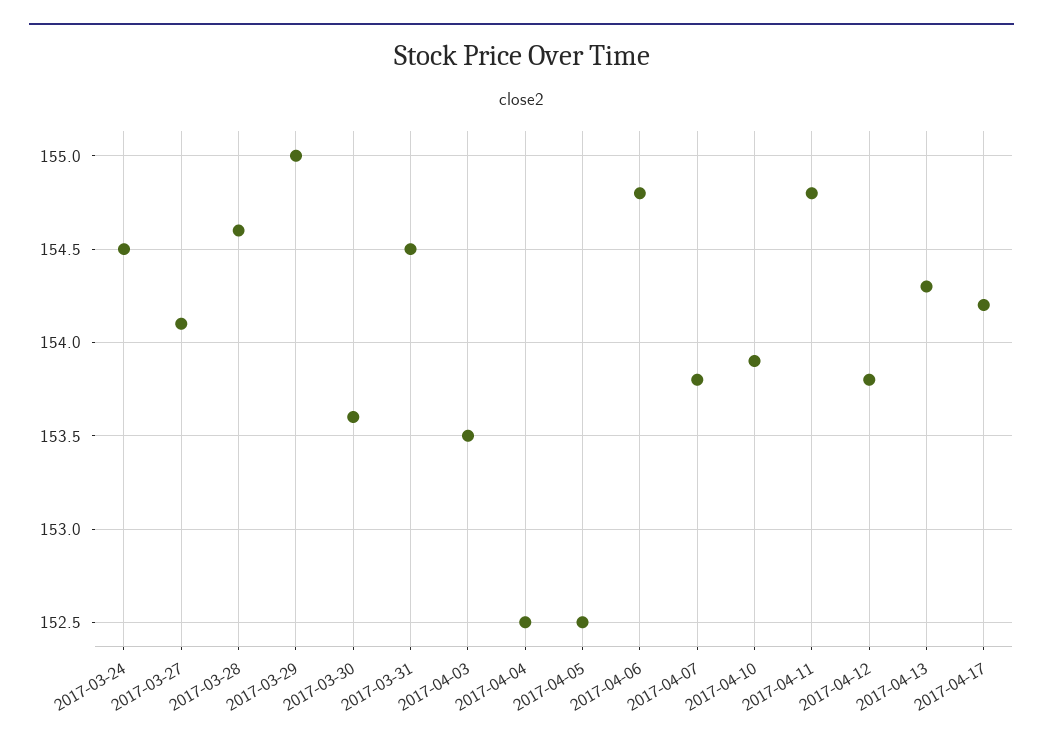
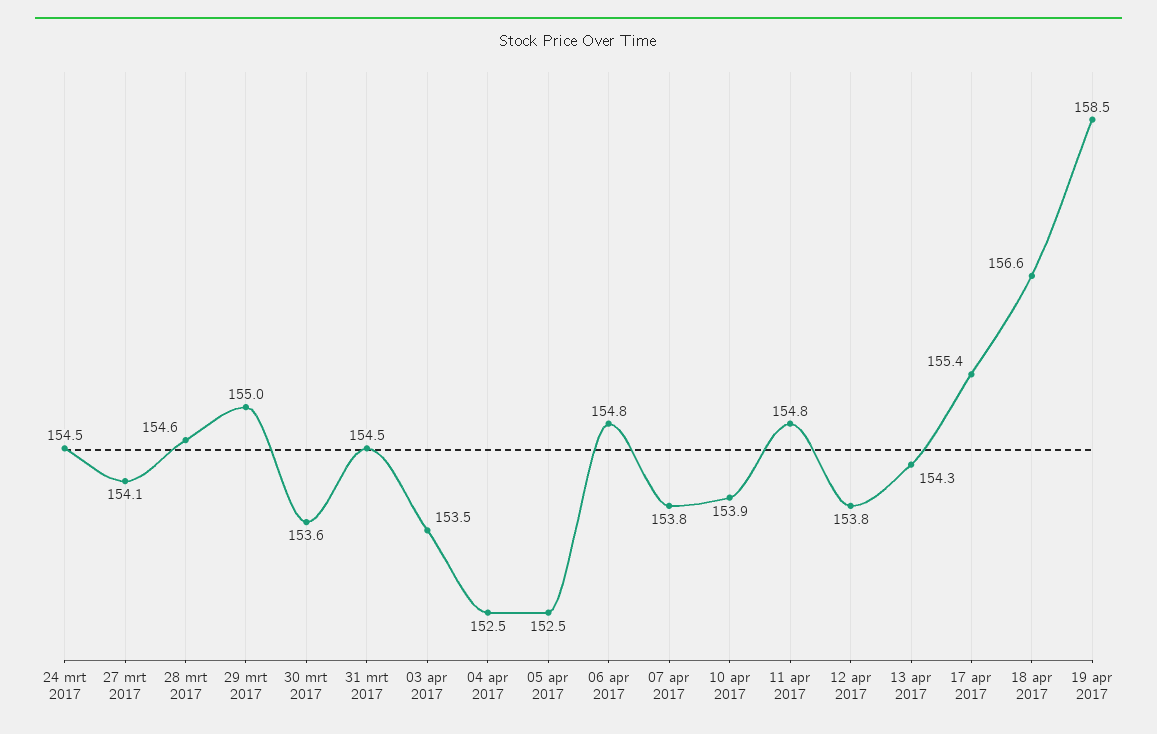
2017-04-17: 154.2 -> 155.4
18 apr 2017: none -> 156.6
19 apr 2017: none -> 158.5

